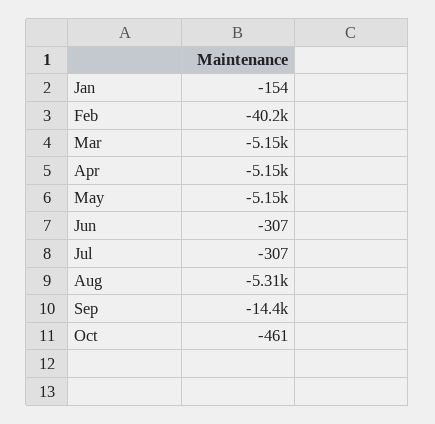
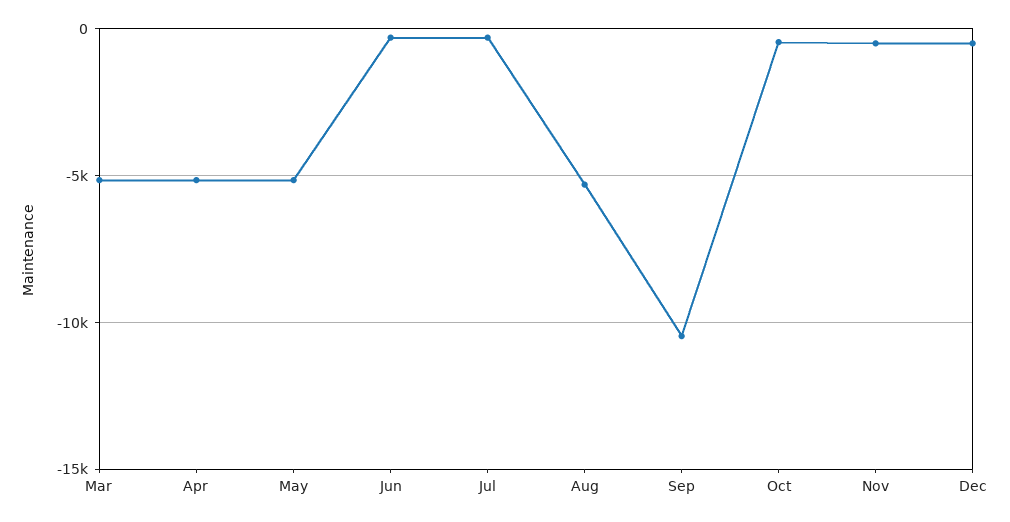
Jan: -154 -> none
Feb: -40200 -> none
Sep: -14400 -> -10500
Nov: none -> -500
Dec: none -> -500

